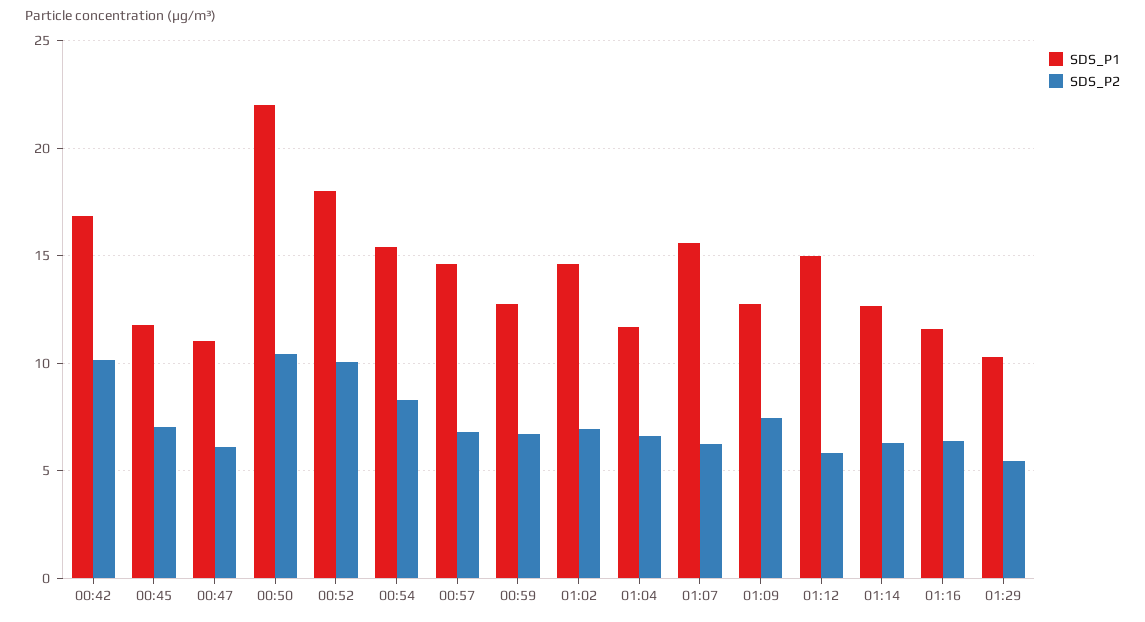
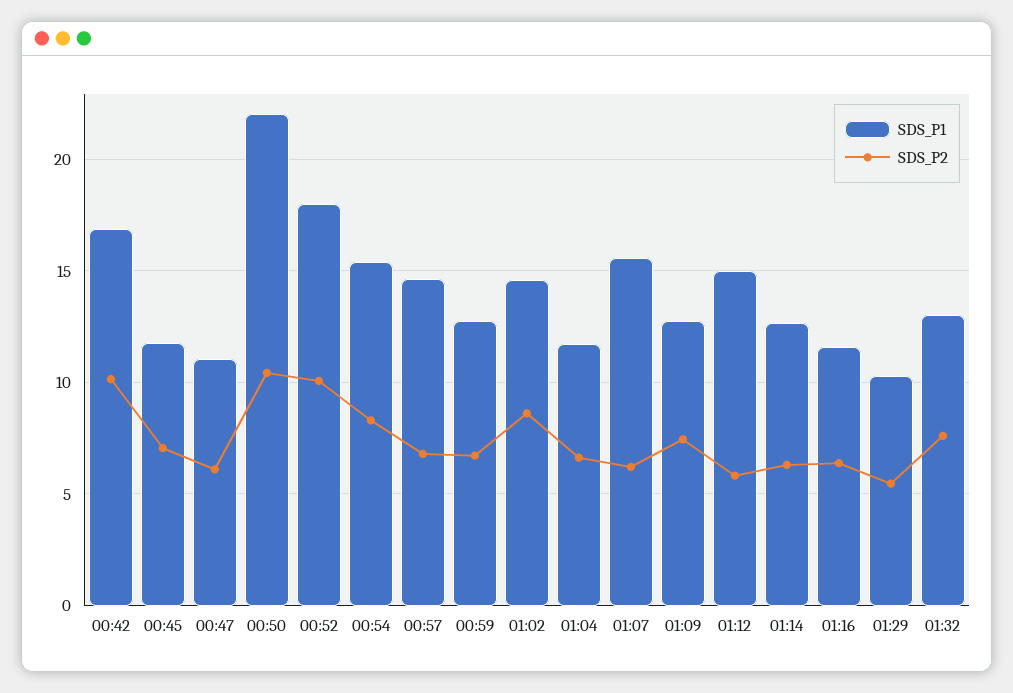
SDS_P2, 01:02: 7 -> 8.5
SDS_P1, 01:32: none -> 13
SDS_P2, 01:32: none -> 7.5

